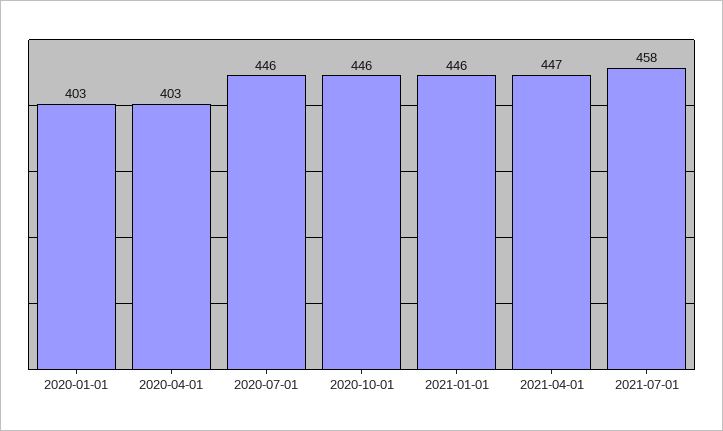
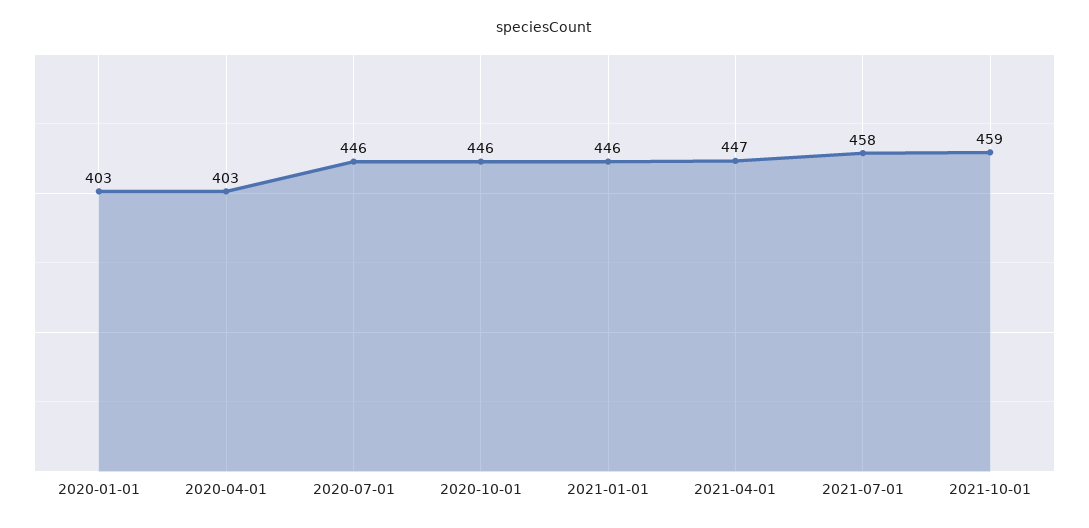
2021-10-01: none -> 459

